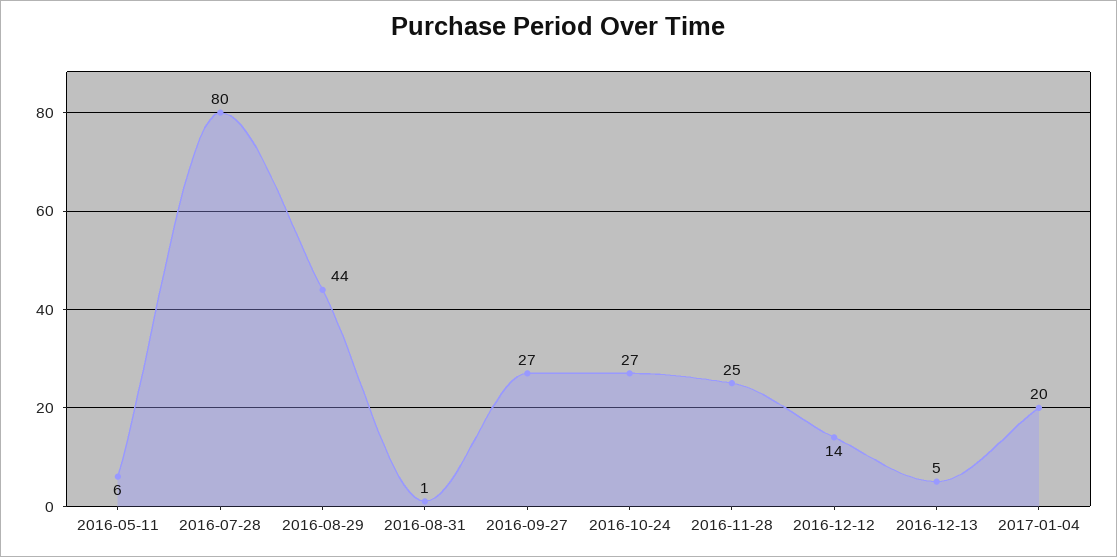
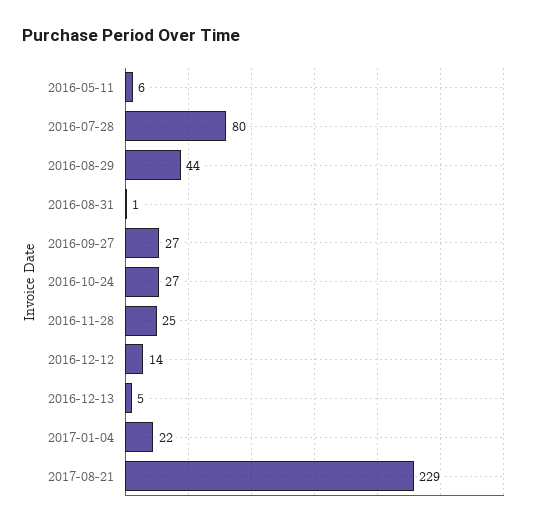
2017-01-04: 20 -> 22
2017-08-21: none -> 229

